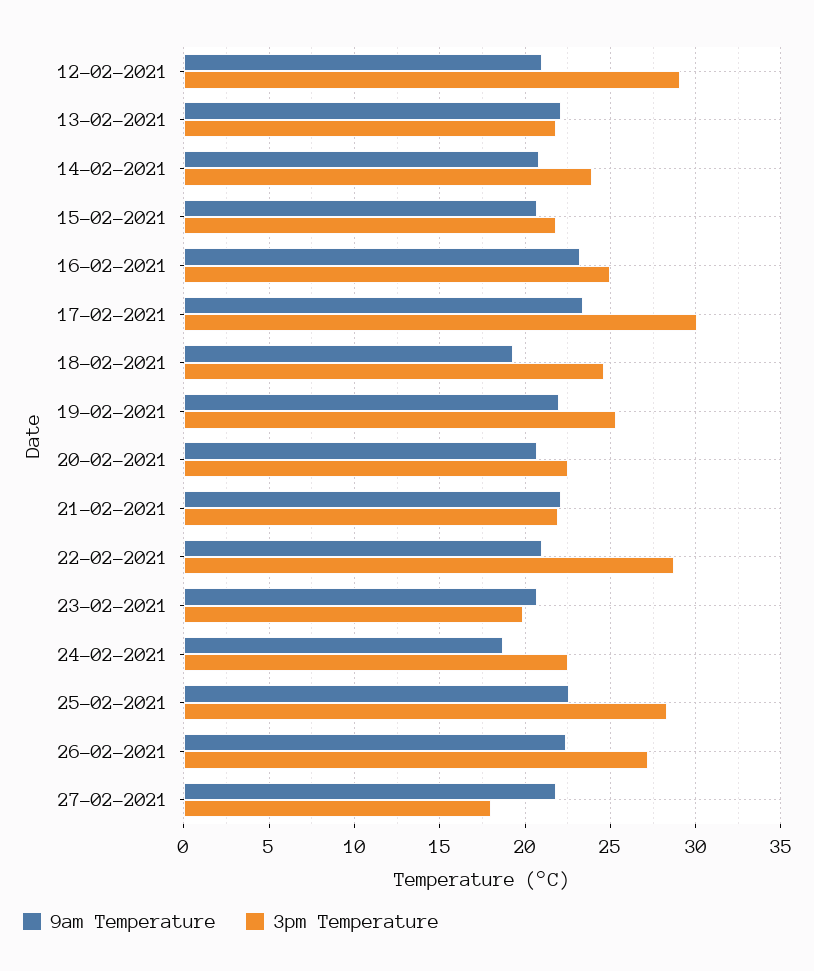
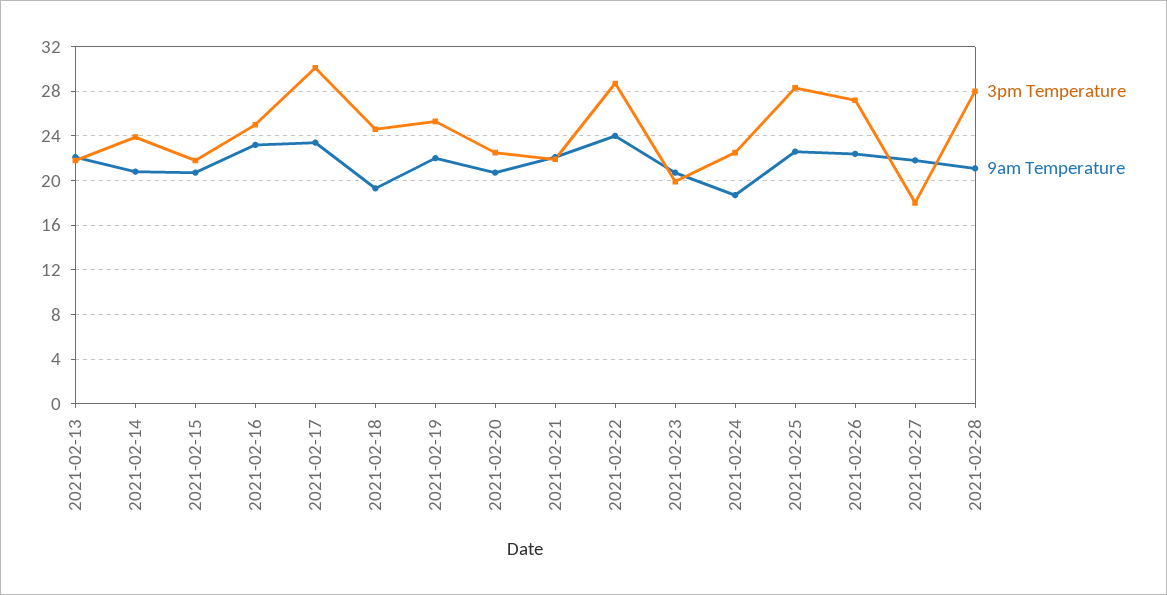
9am Temperature, 12-02-2021: 21 -> none
3pm Temperature, 12-02-2021: 29 -> none
9am Temperature, 22-02-2021: 21 -> 24
3pm Temperature, 2021-02-28: none -> 28
9am Temperature, 2021-02-28: none -> 21

